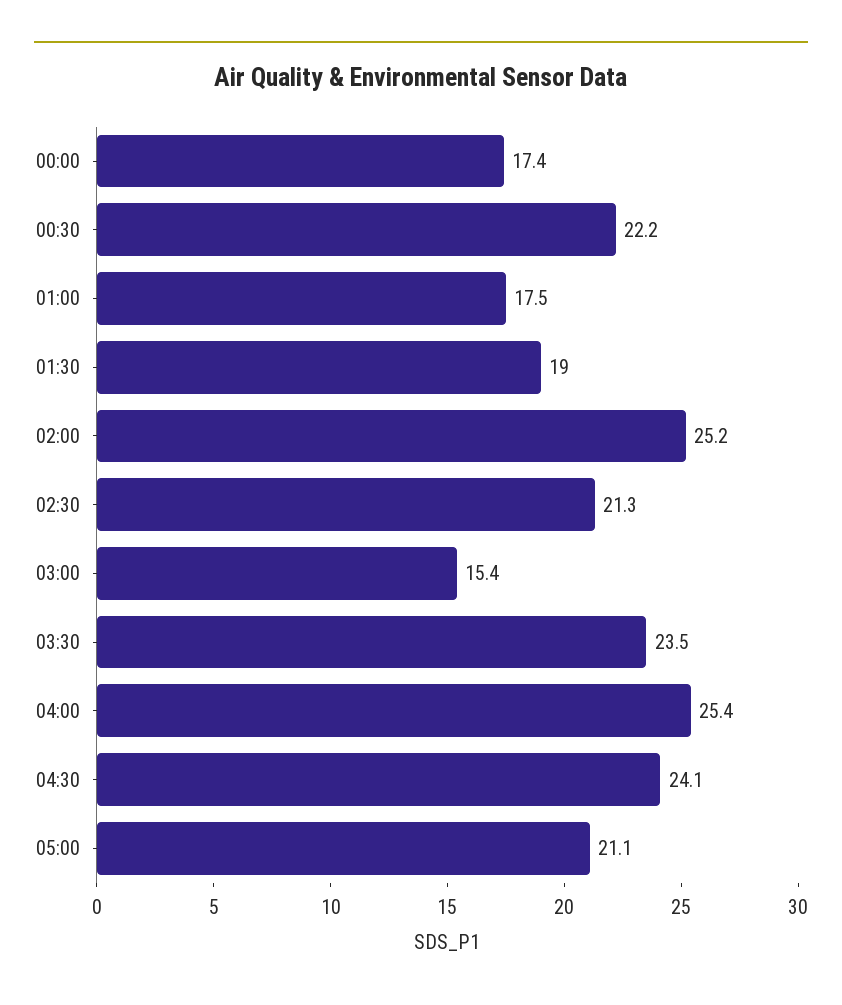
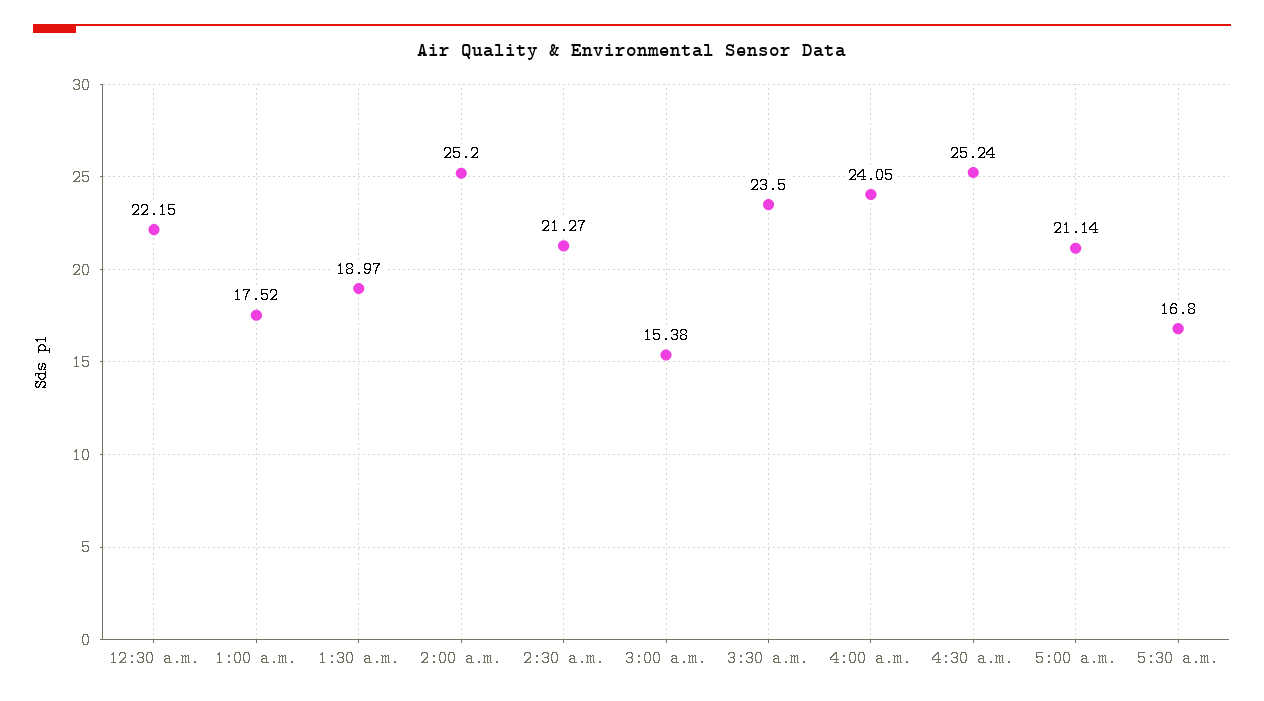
00:00: 17.4 -> none
04:00: 25.4 -> 24.05
04:30: 24.1 -> 25.24
5:30 a.m.: none -> 16.8

